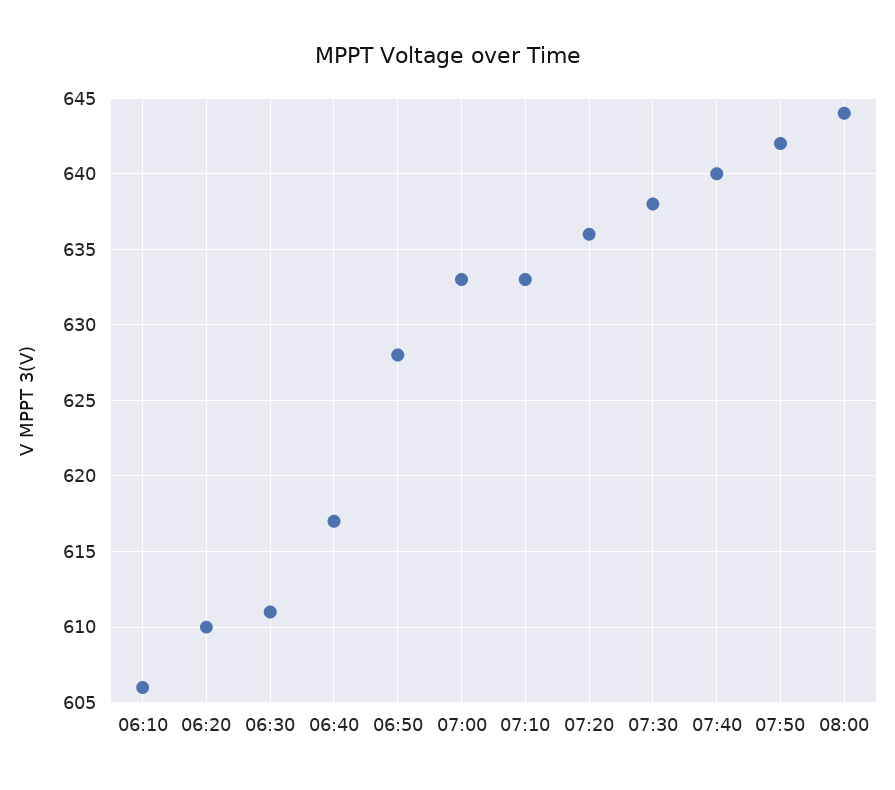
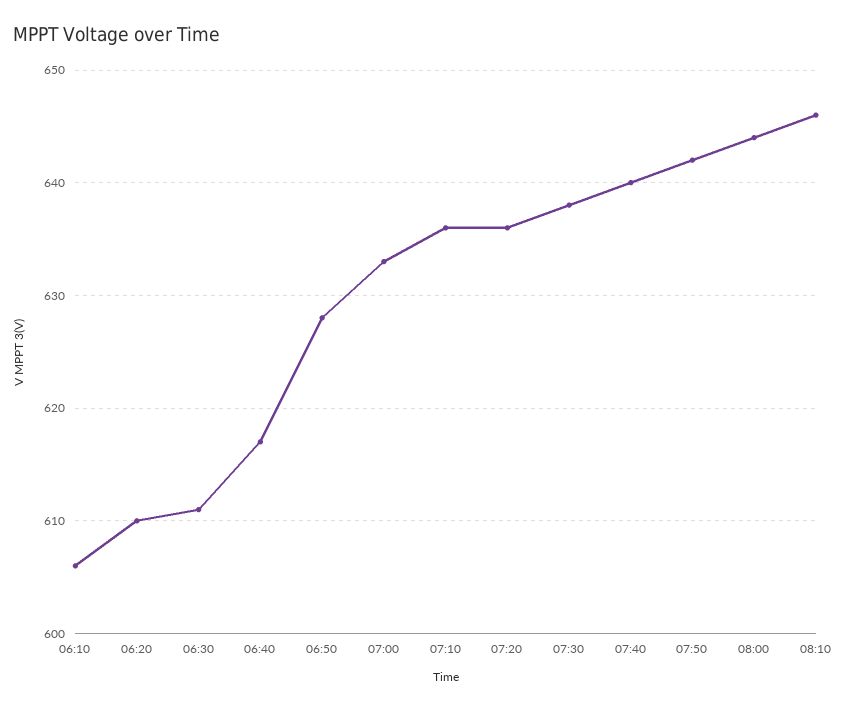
07:10: 633 -> 636
08:10: none -> 646

